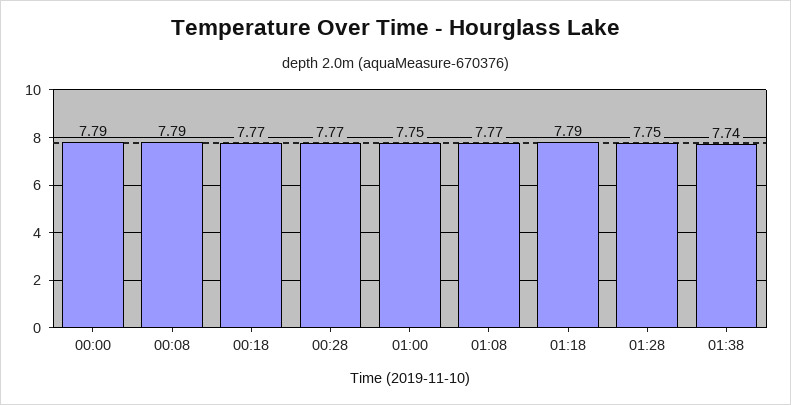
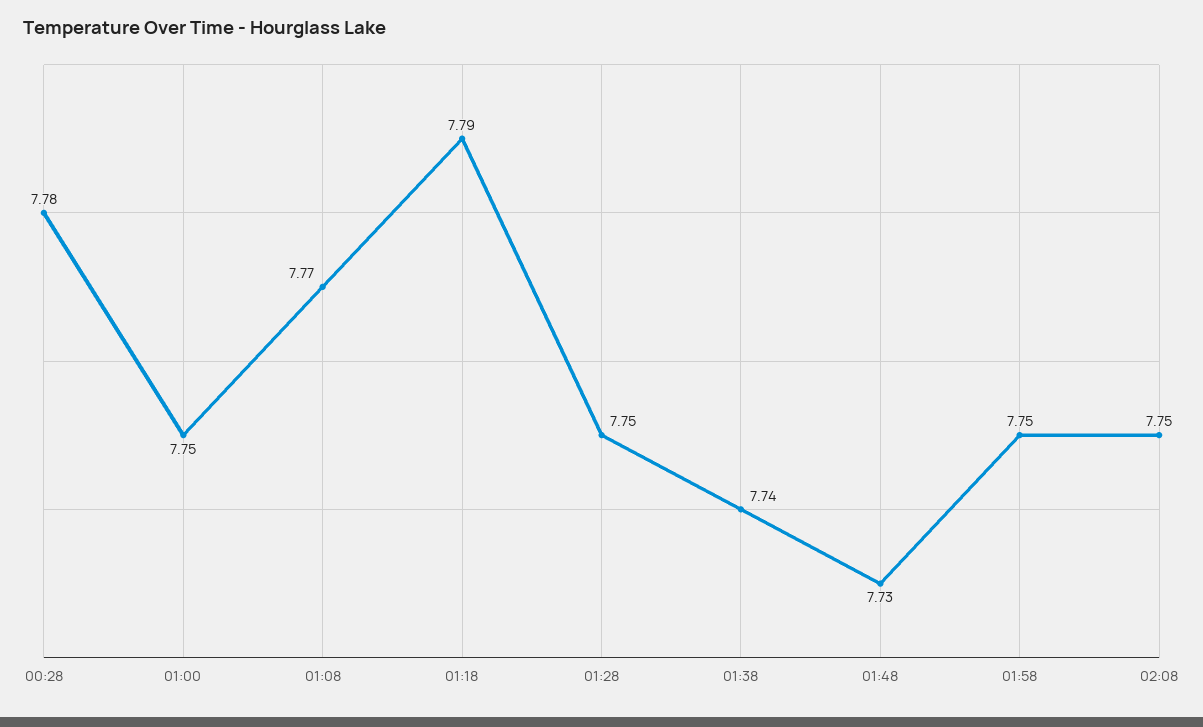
00:00: 7.79 -> none
00:08: 7.79 -> none
00:18: 7.77 -> none
00:28: 7.77 -> 7.78
01:48: none -> 7.73
01:58: none -> 7.75
02:08: none -> 7.75

